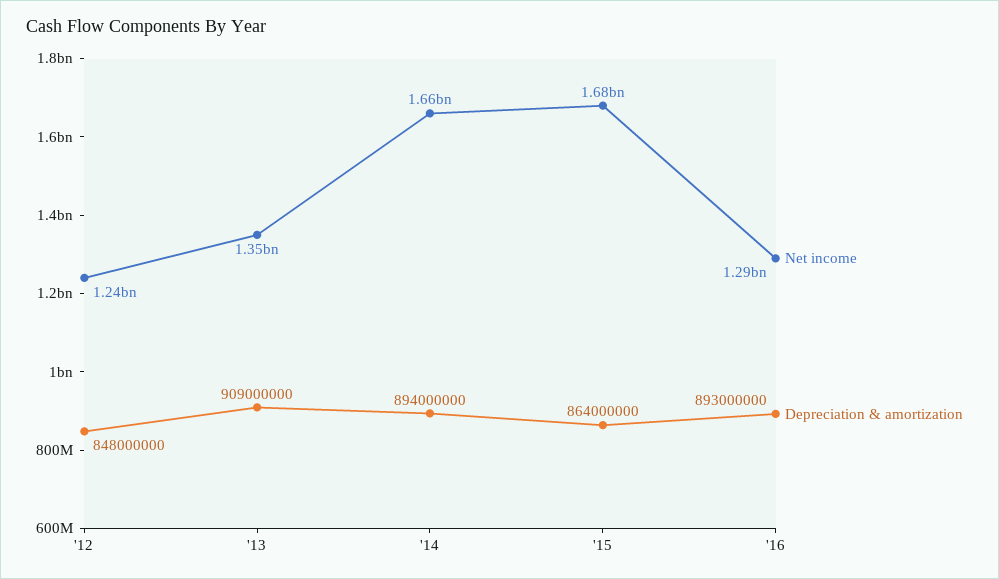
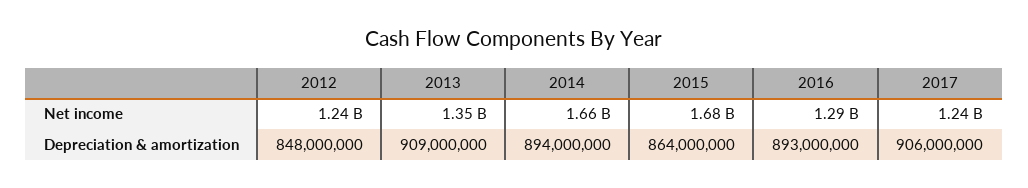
Net income, 2017: none -> 1240000000
Depreciation & amortization, 2017: none -> 906000000

